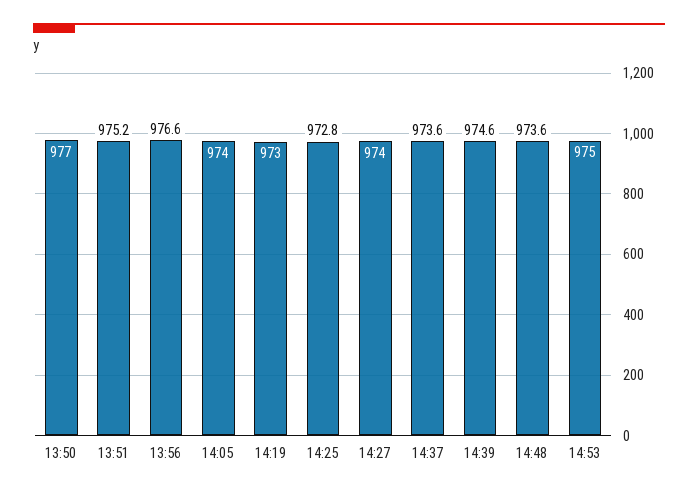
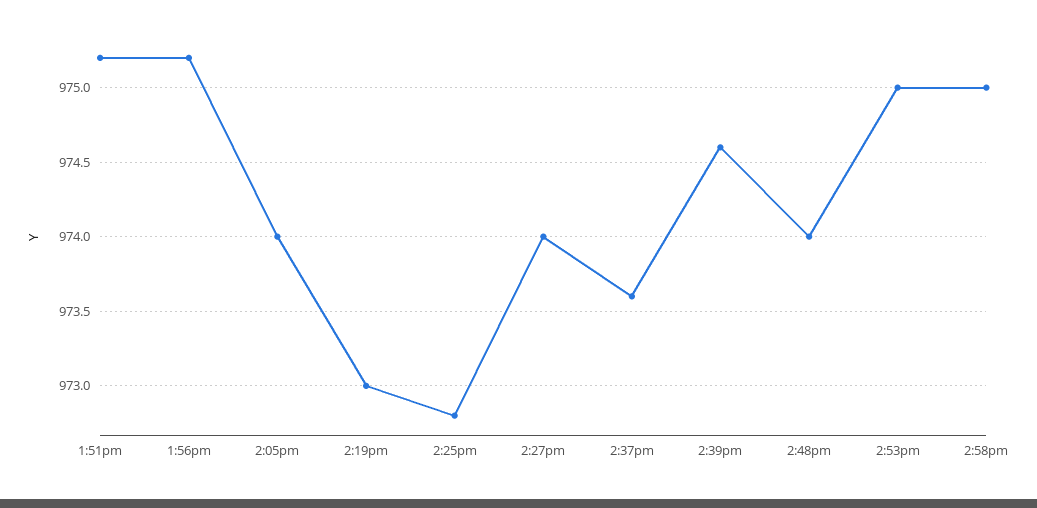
13:50: 977 -> none
13:56: 976.6 -> 975.2
14:48: 973.6 -> 974
2:58pm: none -> 975

